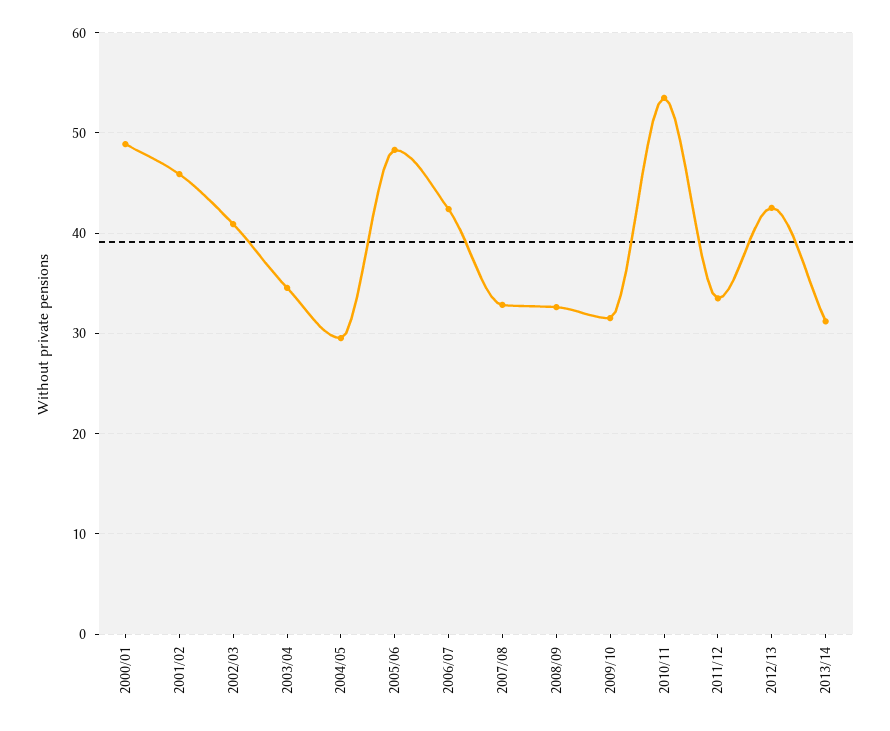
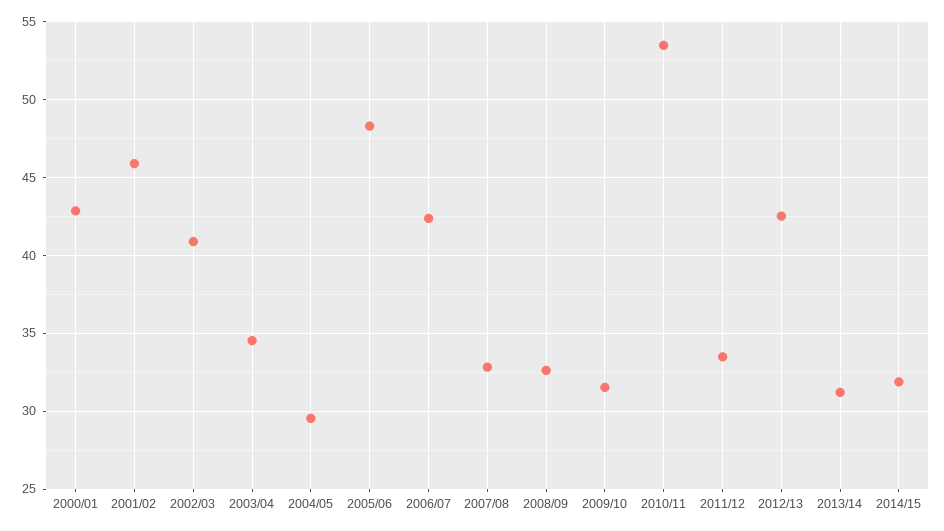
2000/01: 49 -> 43
2014/15: none -> 32

